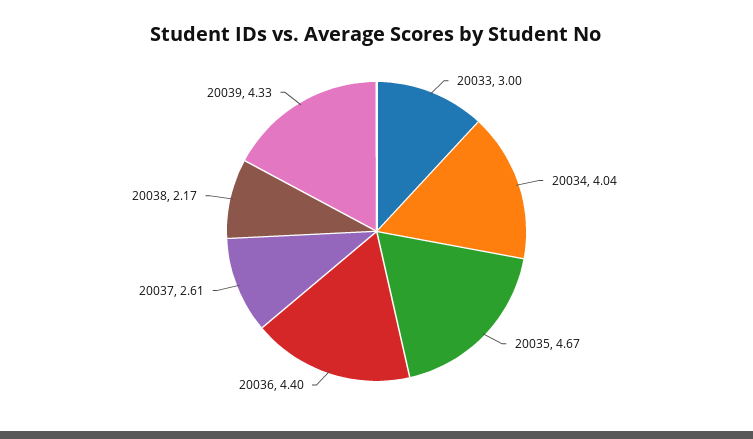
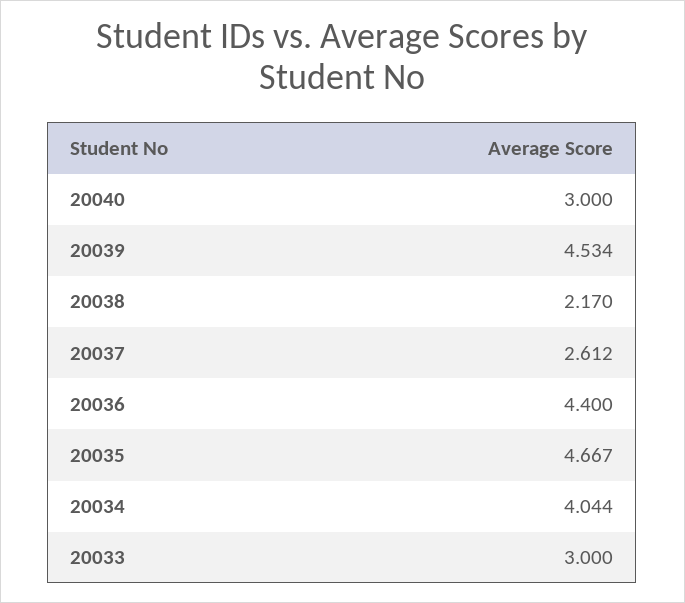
20039: 4.33 -> 4.534
20040: none -> 3

